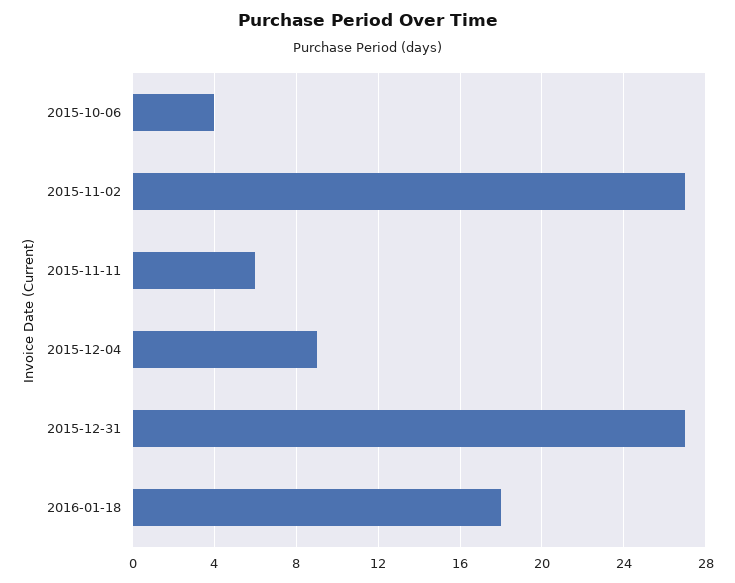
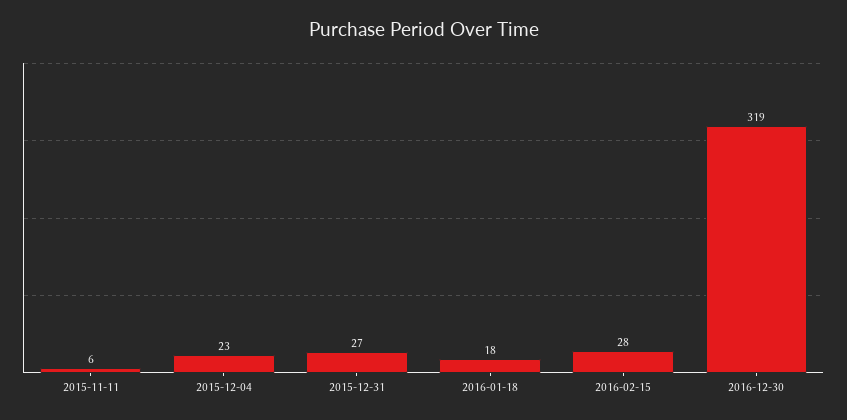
2015-10-06: 4 -> none
2015-11-02: 27 -> none
2015-12-04: 9 -> 23
2016-02-15: none -> 28
2016-12-30: none -> 319

